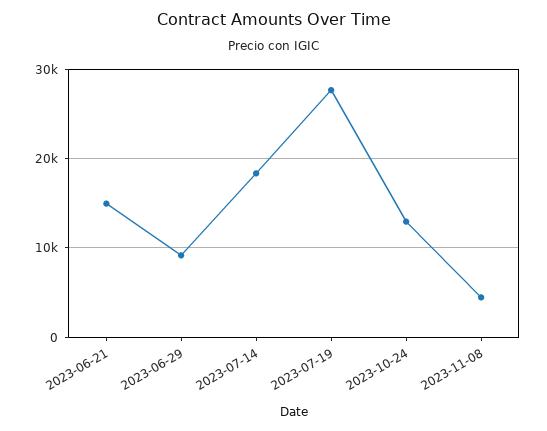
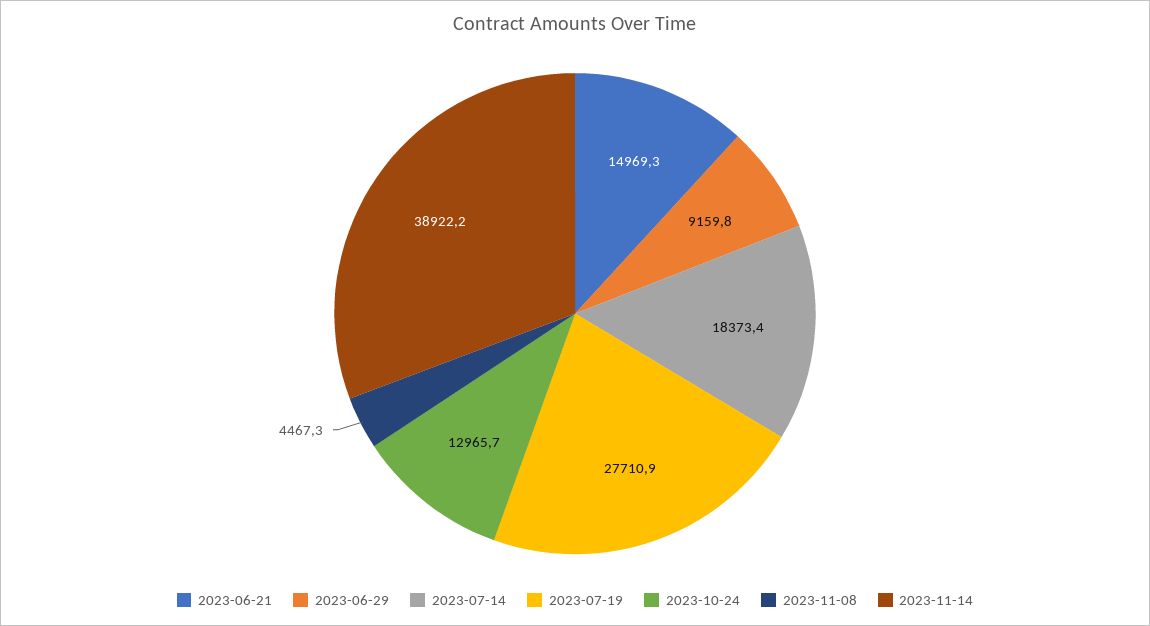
2023-11-14: none -> 38922.2

